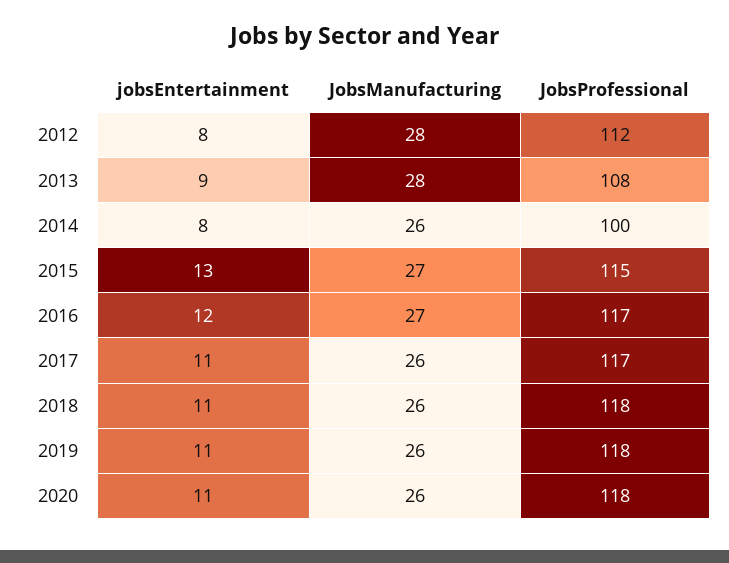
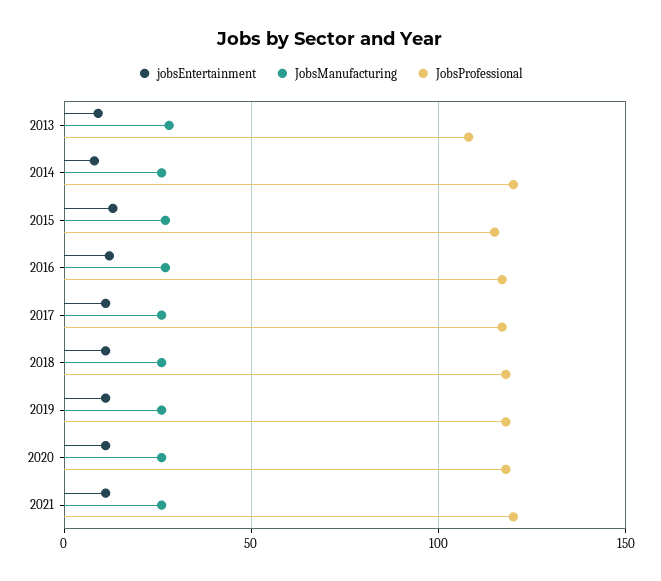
jobsEntertainment, 2012: 8 -> none
JobsManufacturing, 2012: 28 -> none
JobsProfessional, 2012: 112 -> none
JobsProfessional, 2014: 100 -> 120
jobsEntertainment, 2021: none -> 10
JobsManufacturing, 2021: none -> 25
JobsProfessional, 2021: none -> 120

